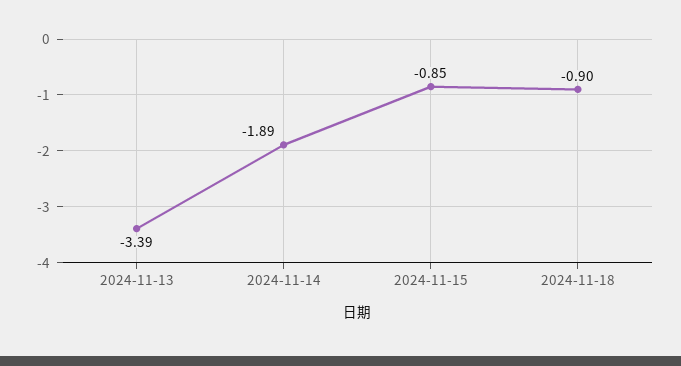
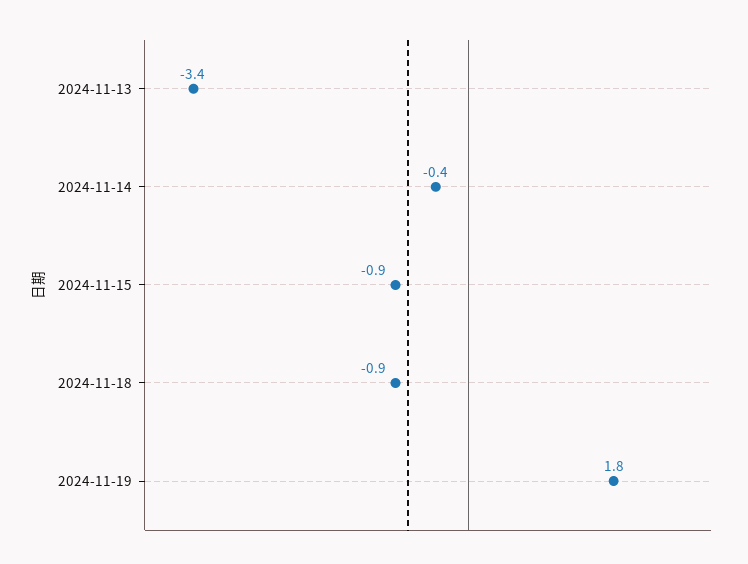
2024-11-14: -1.89 -> -0.4
2024-11-19: none -> 1.8

